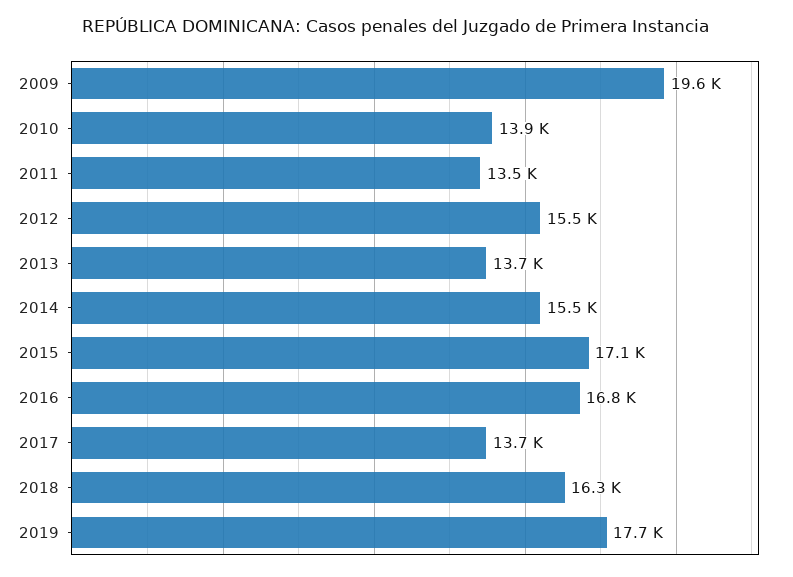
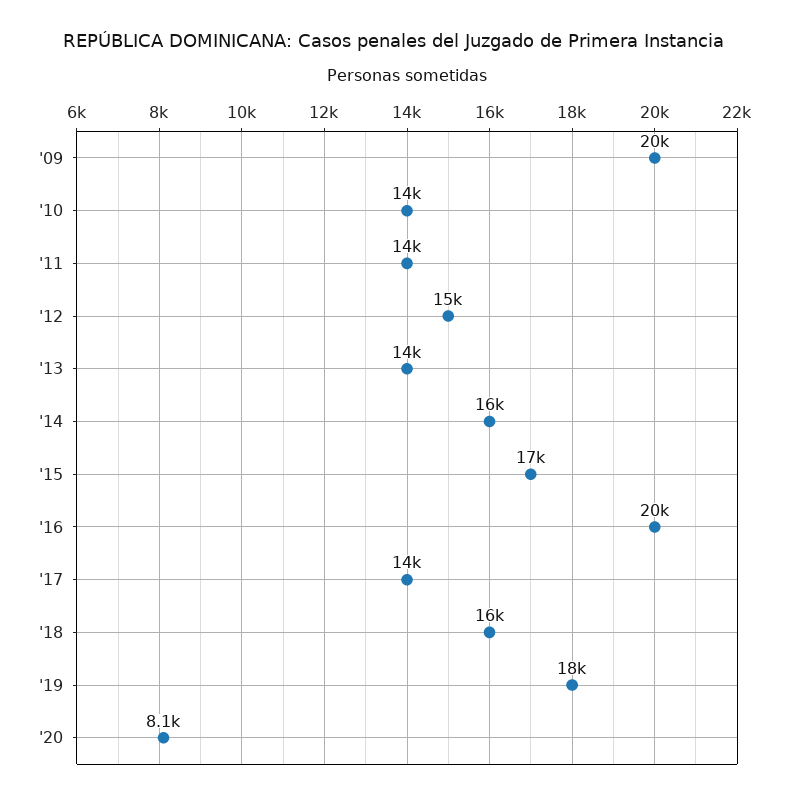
2016: 16800 -> 20000
'20: none -> 8100

